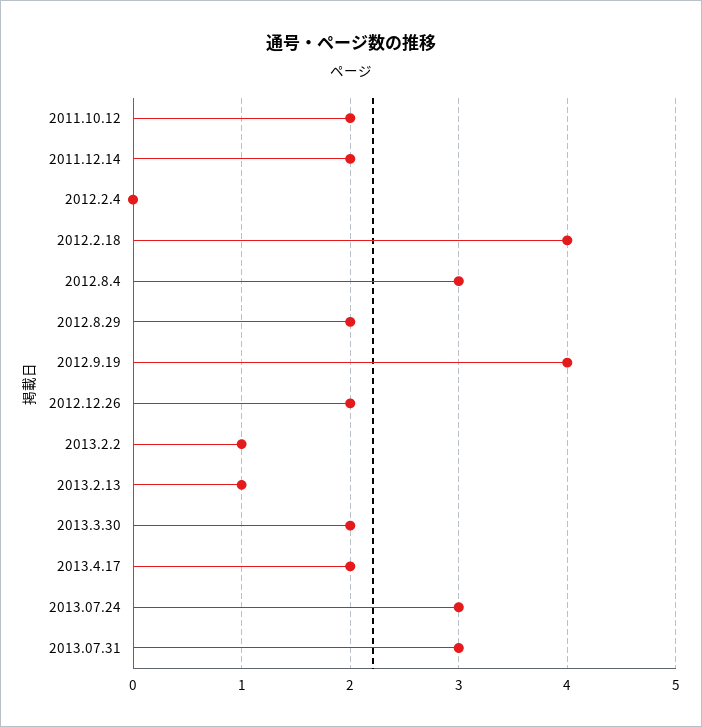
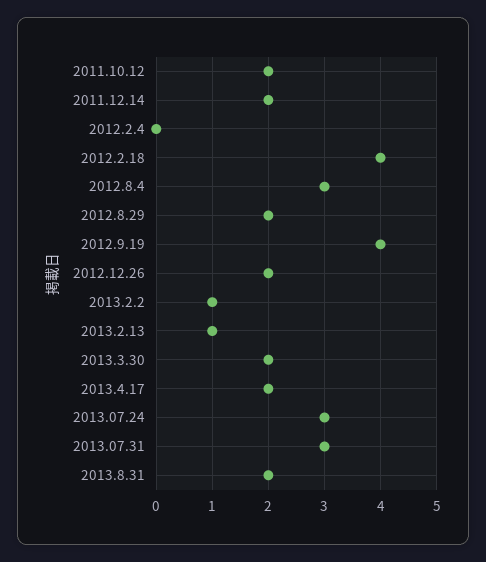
2013.8.31: none -> 2

